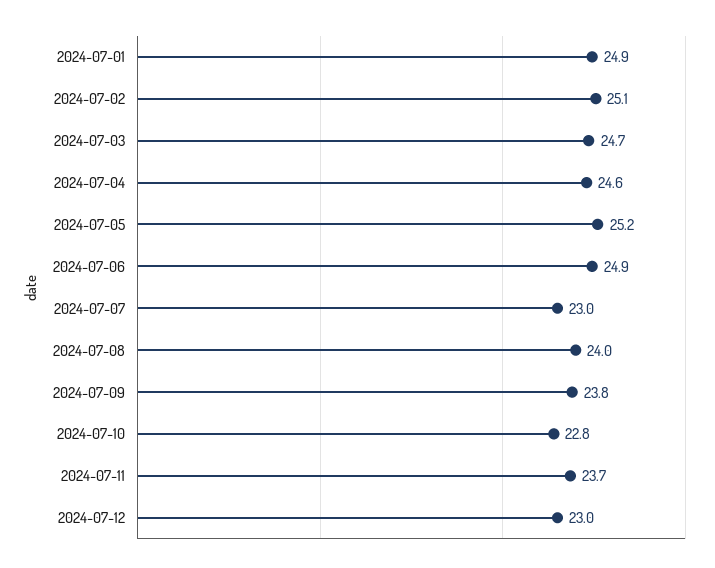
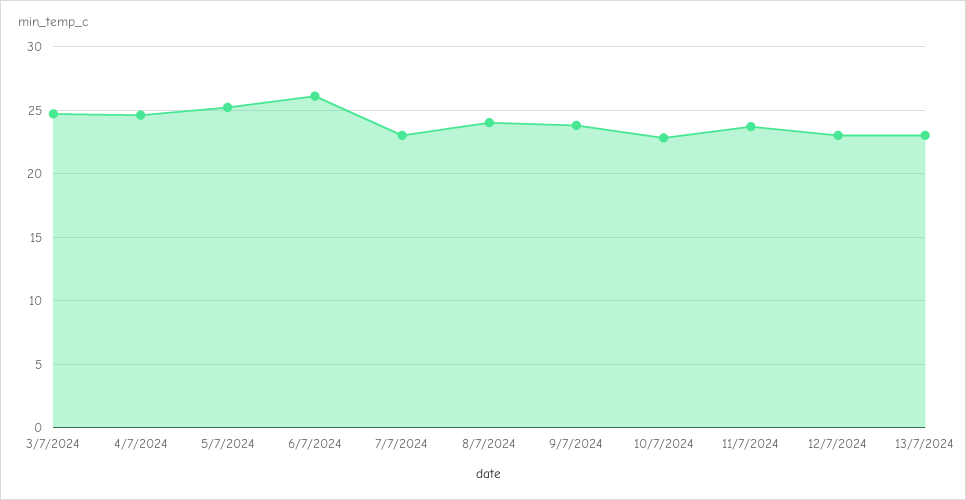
2024-07-01: 24.9 -> none
2024-07-02: 25.1 -> none
2024-07-06: 24.9 -> 26
13/7/2024: none -> 23

